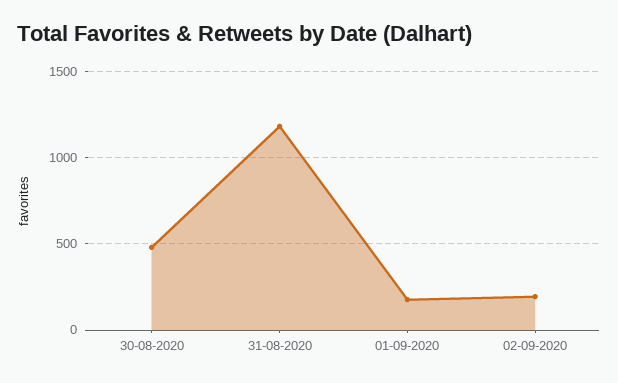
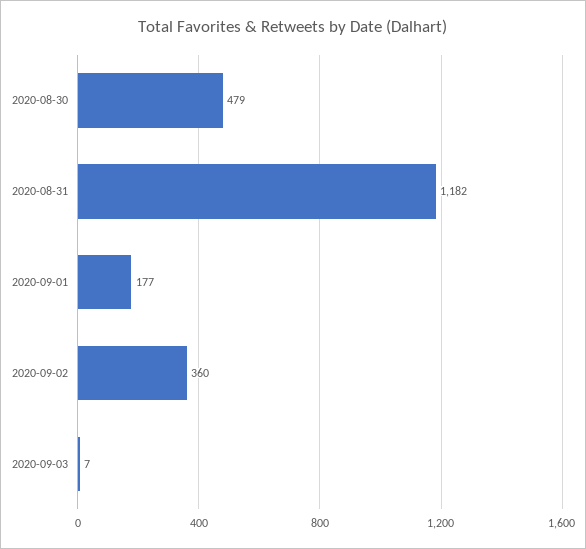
02-09-2020: 200 -> 360
2020-09-03: none -> 7

